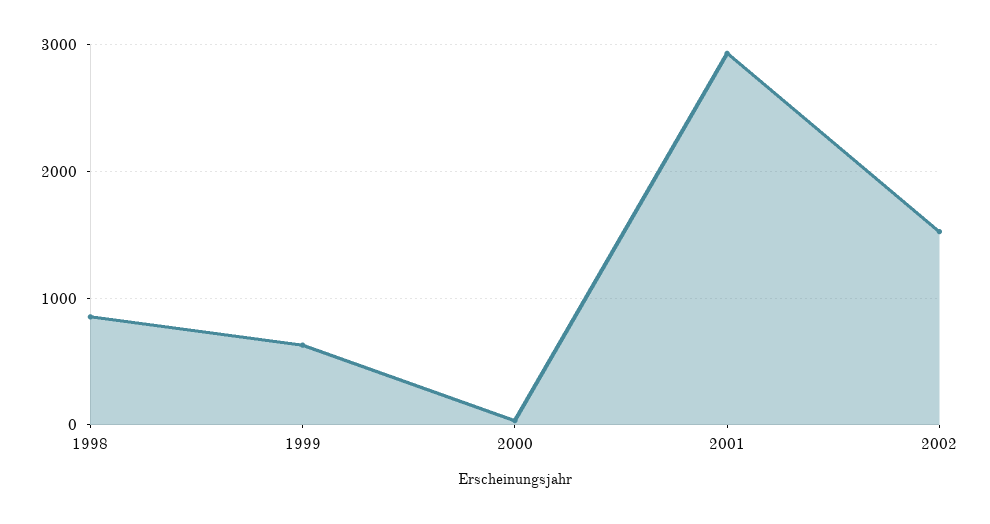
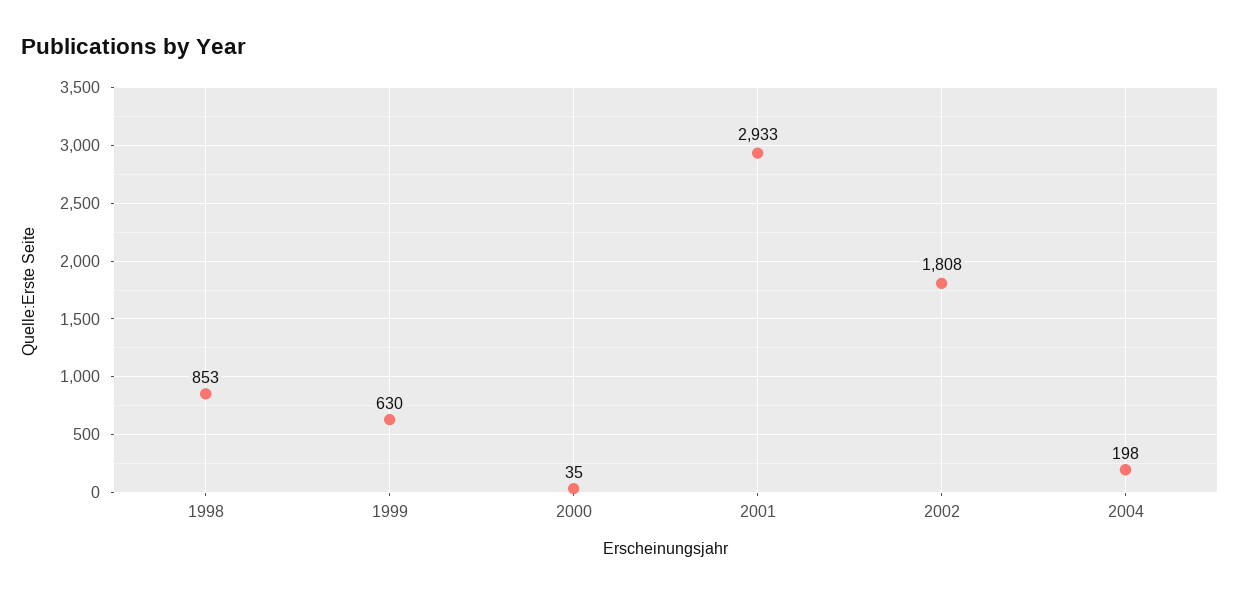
2002: 1500 -> 1808
2004: none -> 198

